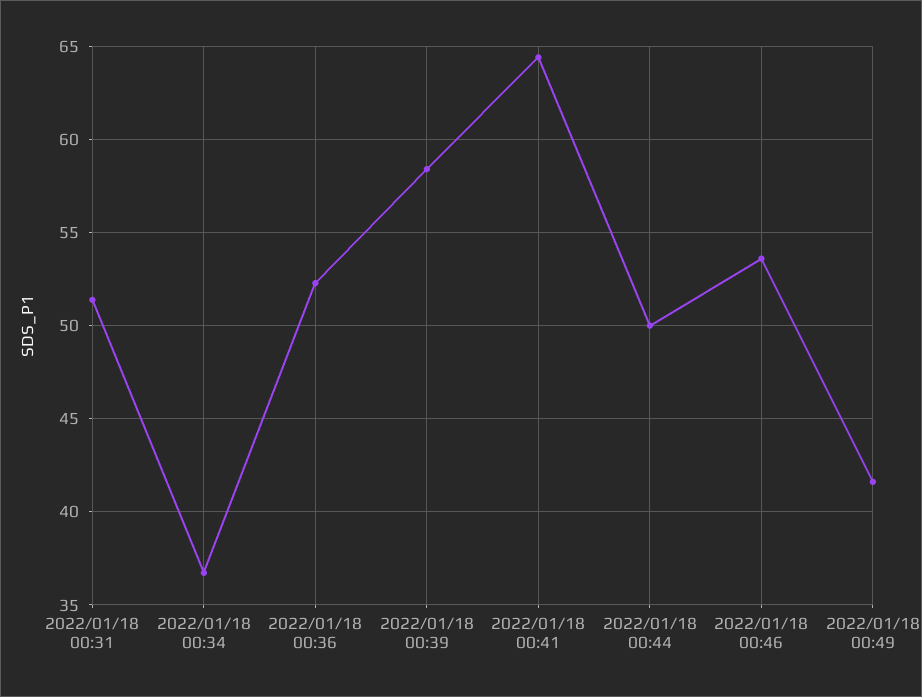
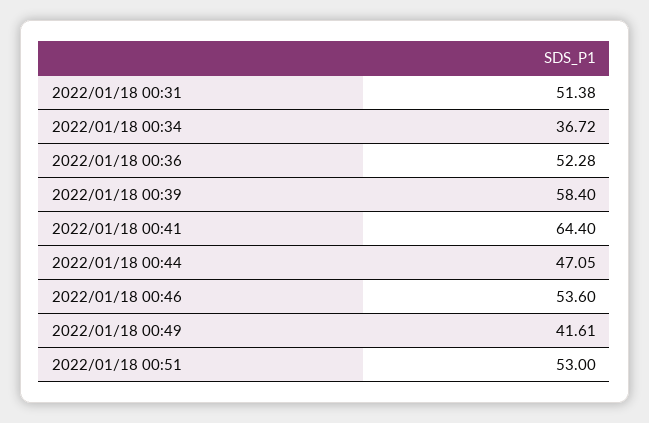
2022/01/18 00:44: 50 -> 47.05
2022/01/18 00:51: none -> 53

